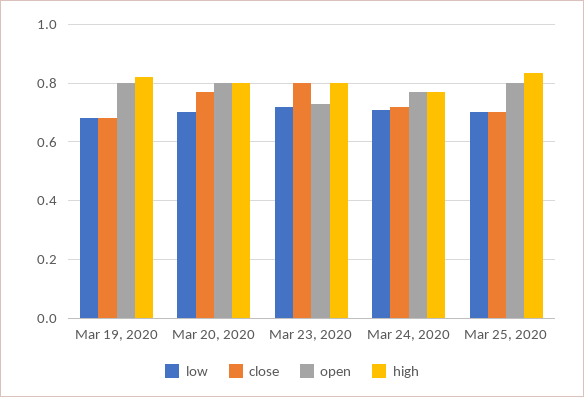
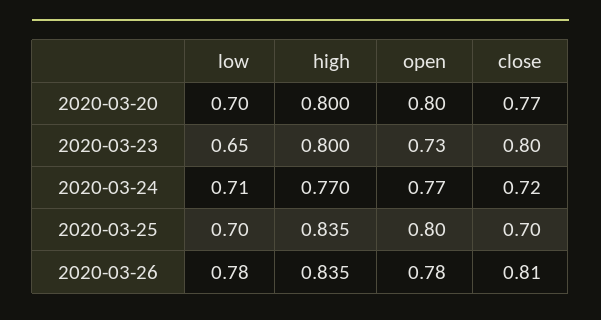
low, Mar 19, 2020: 0.675 -> none
close, Mar 19, 2020: 0.675 -> none
open, Mar 19, 2020: 0.8 -> none
high, Mar 19, 2020: 0.825 -> none
low, Mar 23, 2020: 0.725 -> 0.65
low, 2020-03-26: none -> 0.78
high, 2020-03-26: none -> 0.835
open, 2020-03-26: none -> 0.78
close, 2020-03-26: none -> 0.81

